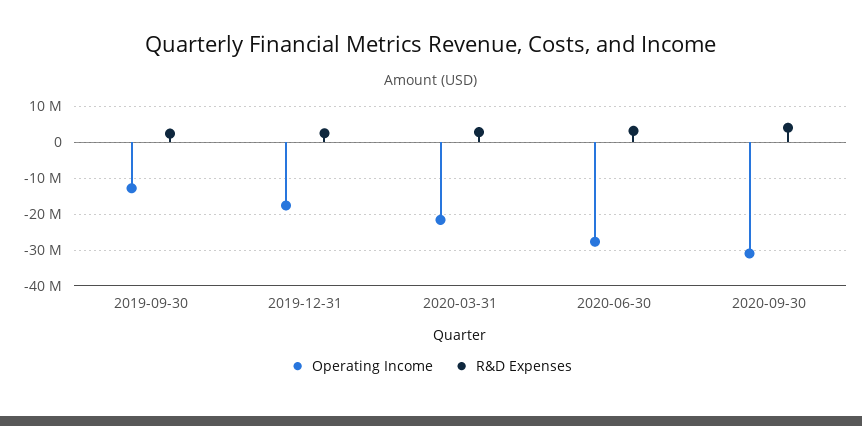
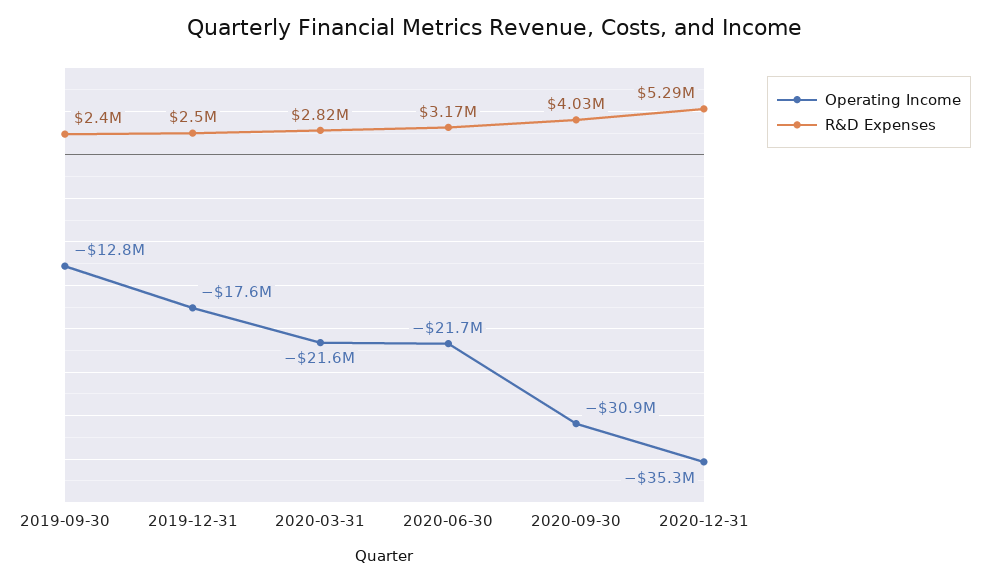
Operating Income, 2020-06-30: -28000000 -> -21700000
Operating Income, 2020-12-31: none -> -35300000
R&D Expenses, 2020-12-31: none -> 5290000

